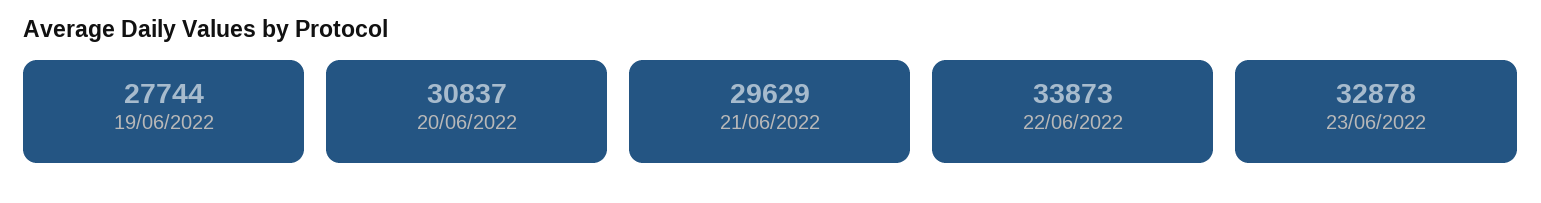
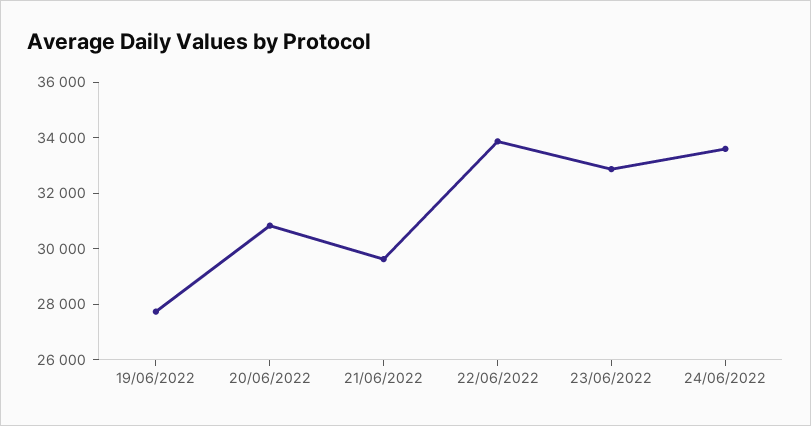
24/06/2022: none -> 33500

